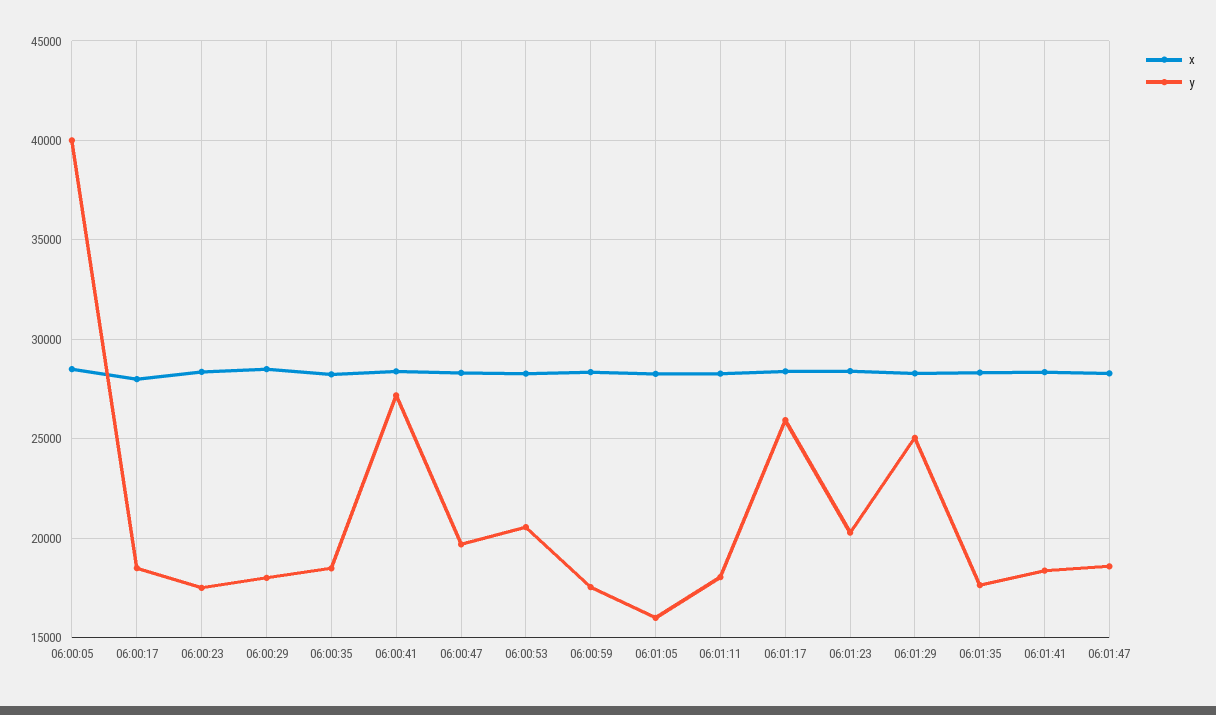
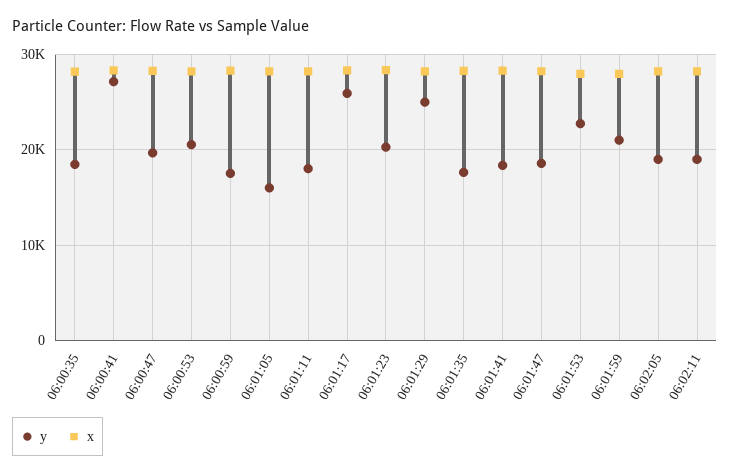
x, 06:00:05: 28500 -> none
y, 06:00:05: 40000 -> none
x, 06:00:17: 28000 -> none
y, 06:00:17: 18500 -> none
x, 06:00:23: 28500 -> none
y, 06:00:23: 17500 -> none
x, 06:00:29: 28500 -> none
y, 06:00:29: 18000 -> none
y, 06:01:53: none -> 23000
x, 06:01:53: none -> 28000
y, 06:01:59: none -> 21000
x, 06:01:59: none -> 28000
y, 06:02:05: none -> 19000
x, 06:02:05: none -> 28000
y, 06:02:11: none -> 19000
x, 06:02:11: none -> 28000

